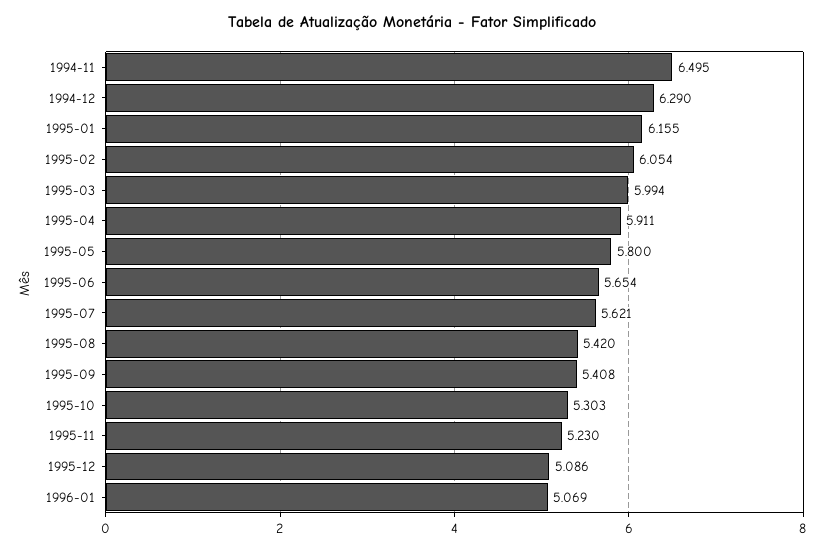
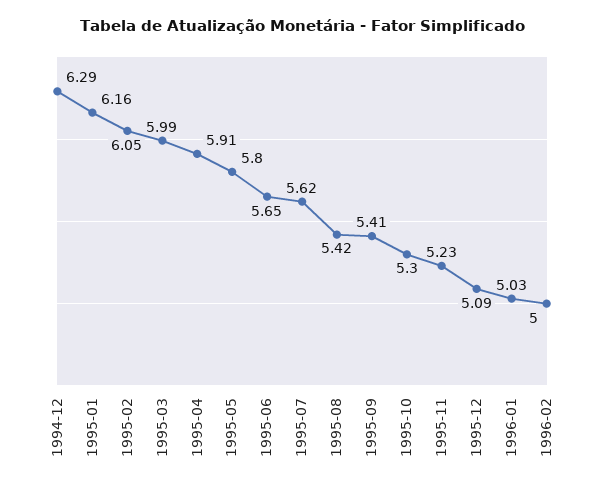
1994-11: 6.495 -> none
1996-01: 5.069 -> 5.03
1996-02: none -> 5

